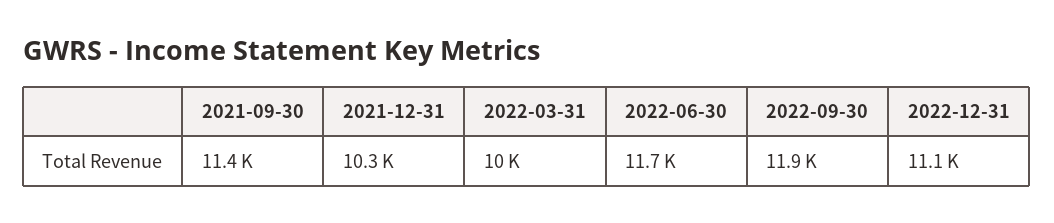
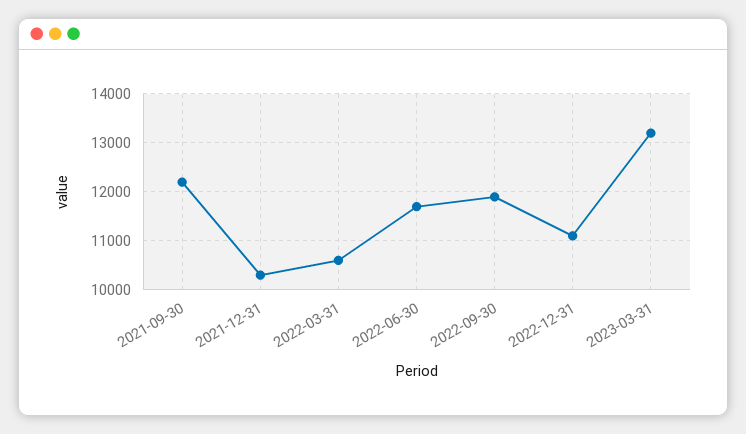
2021-09-30: 11400 -> 12200
2022-03-31: 10000 -> 10600
2023-03-31: none -> 13200

